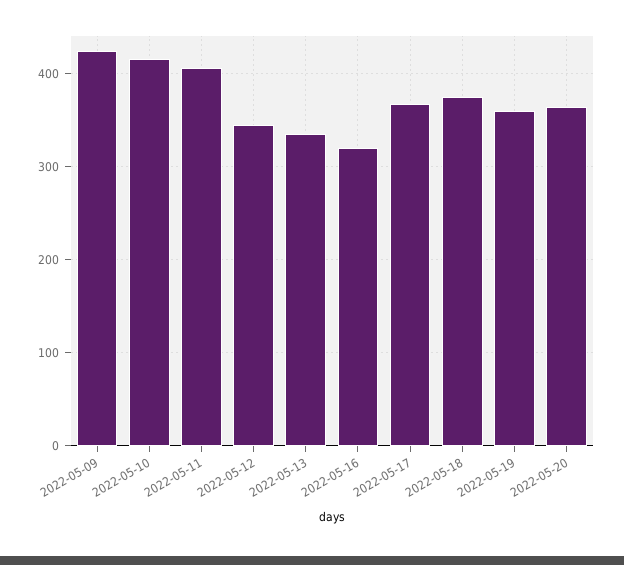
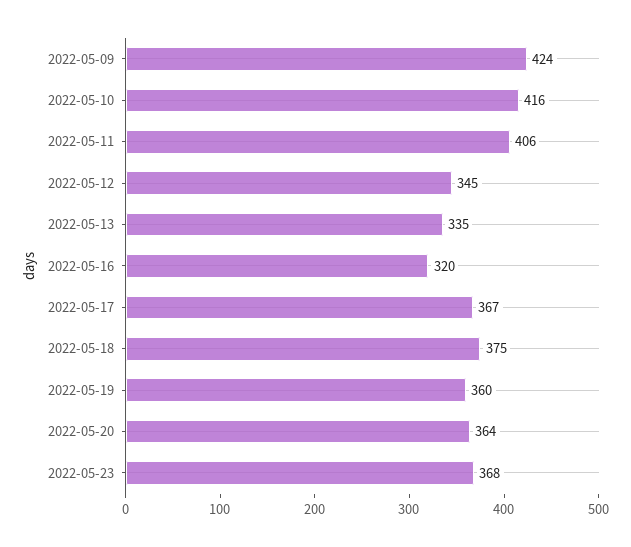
2022-05-23: none -> 368

